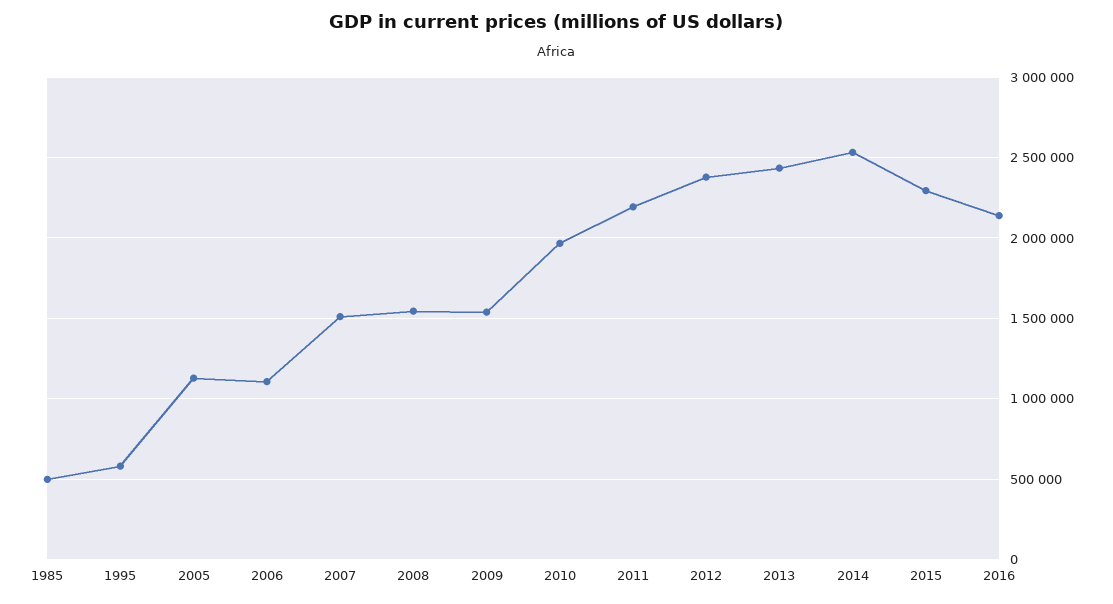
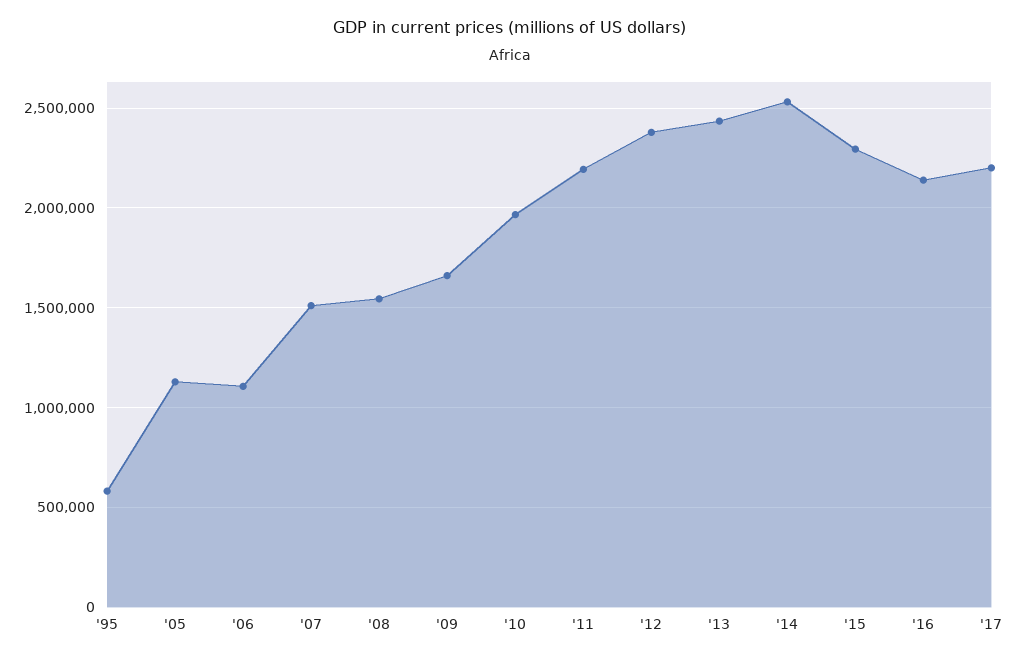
1985: 500000 -> none
2009: 1550000 -> 1650000
'17: none -> 2200000

